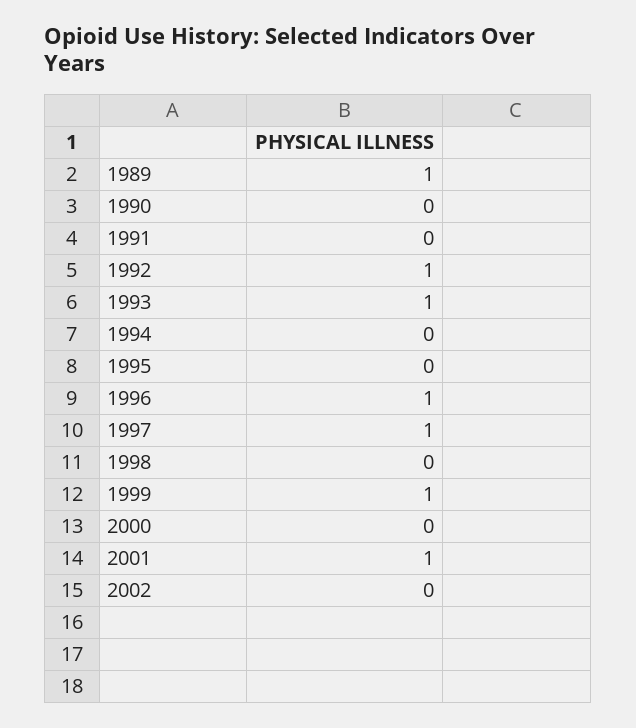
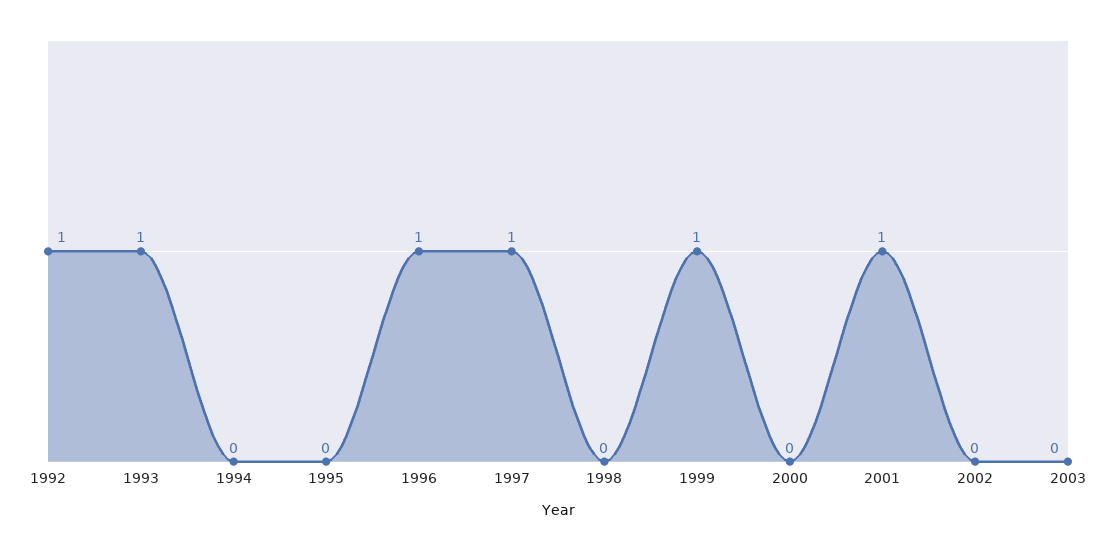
1989: 1 -> none
1990: 0 -> none
1991: 0 -> none
2003: none -> 0

